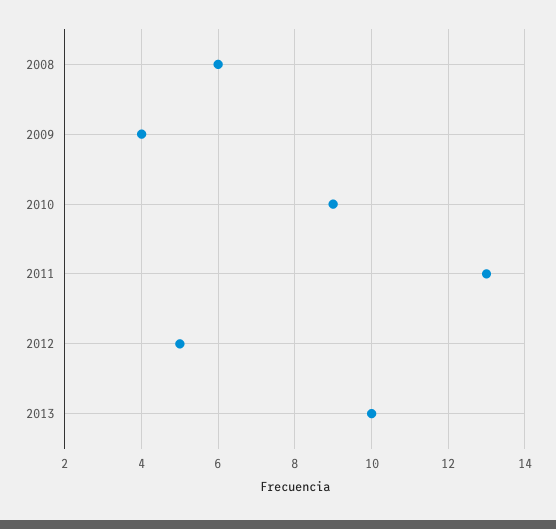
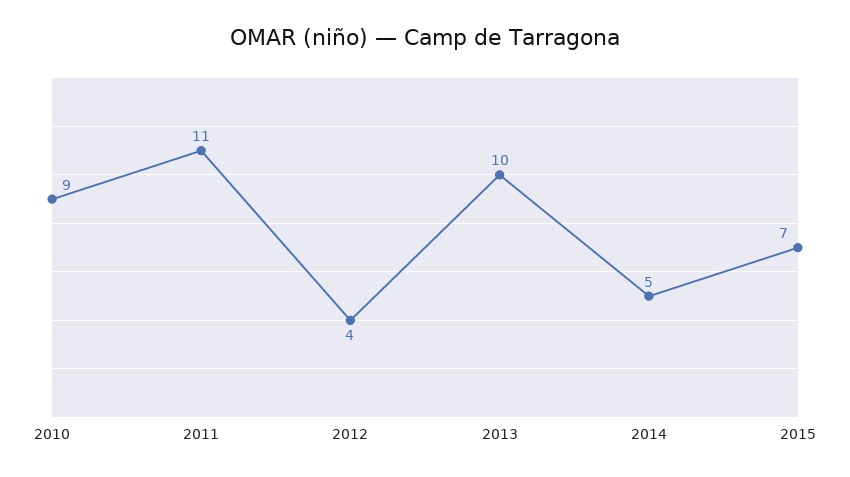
2008: 6 -> none
2009: 4 -> none
2011: 13 -> 11
2012: 5 -> 4
2014: none -> 5
2015: none -> 7

